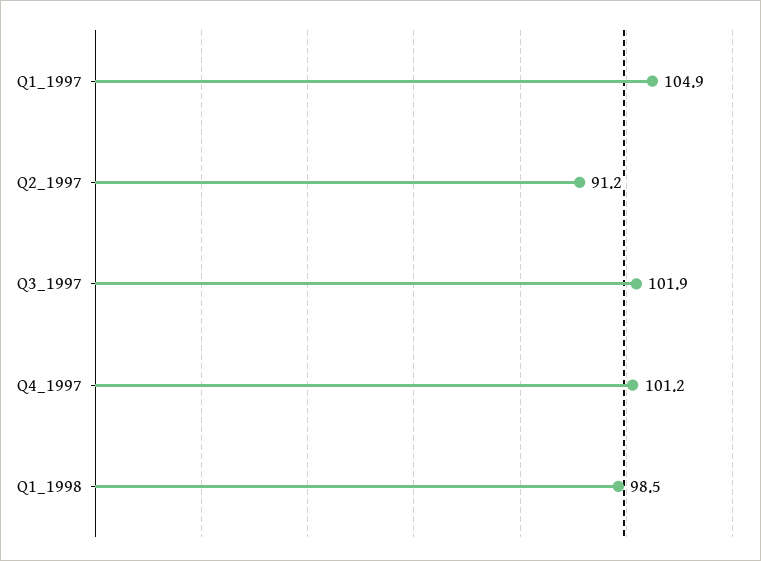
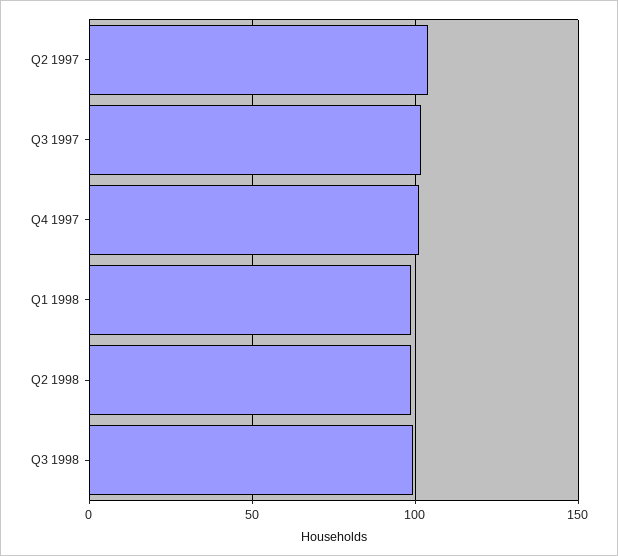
Q1_1997: 104.9 -> none
Q2_1997: 91.2 -> 105
Q2 1998: none -> 100
Q3 1998: none -> 100

